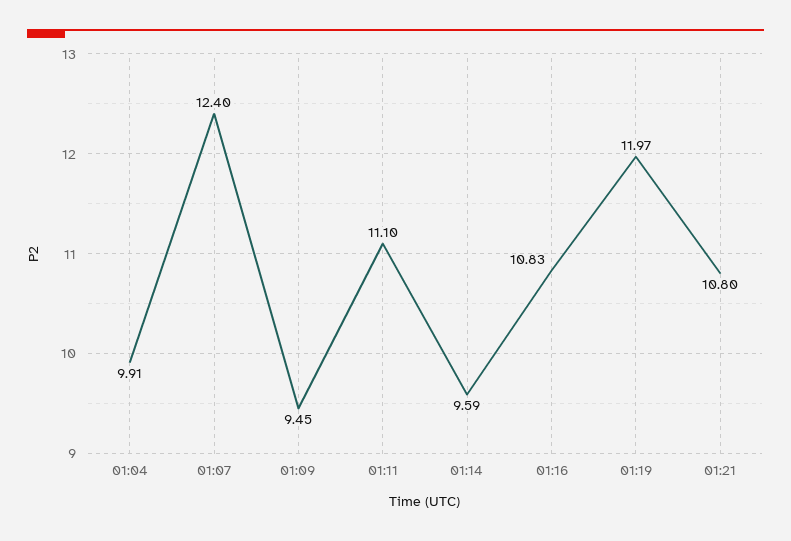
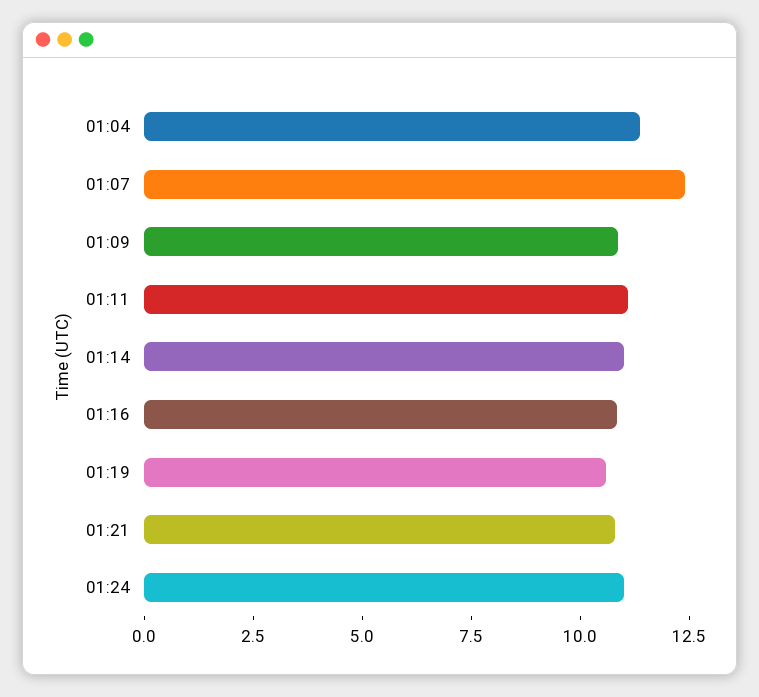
01:04: 9.91 -> 11.5
01:09: 9.45 -> 11
01:14: 9.59 -> 11
01:19: 11.97 -> 10.5
01:24: none -> 11

